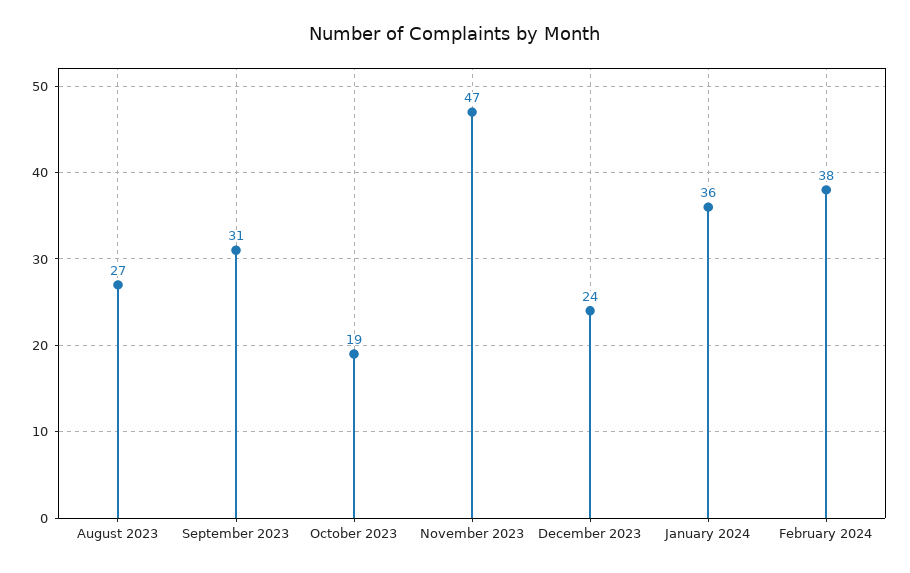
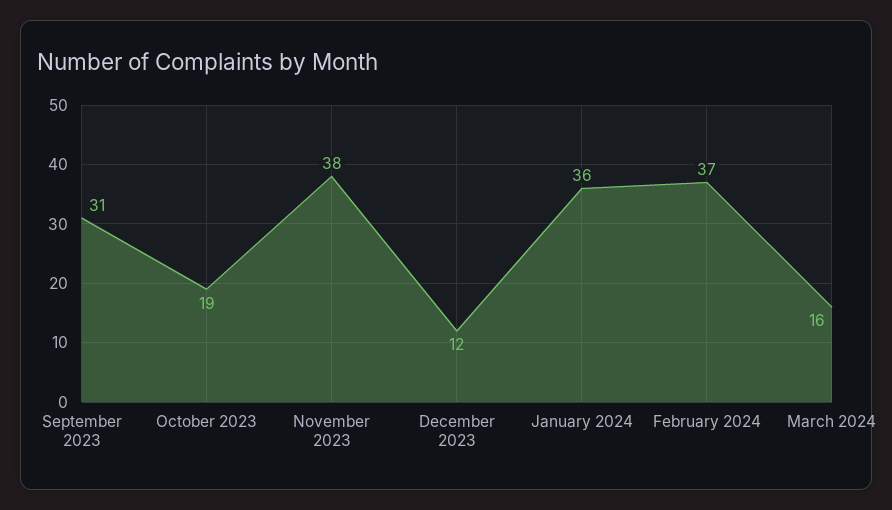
August 2023: 27 -> none
November 2023: 47 -> 38
December 2023: 24 -> 12
February 2024: 38 -> 37
March 2024: none -> 16

